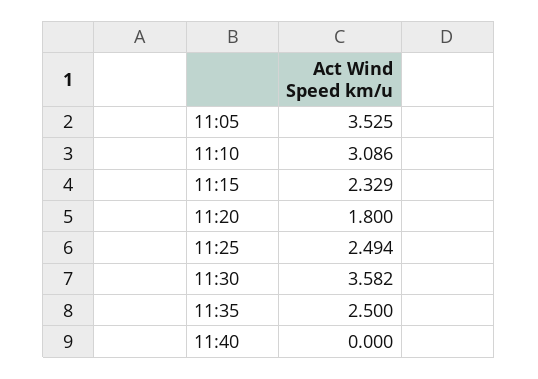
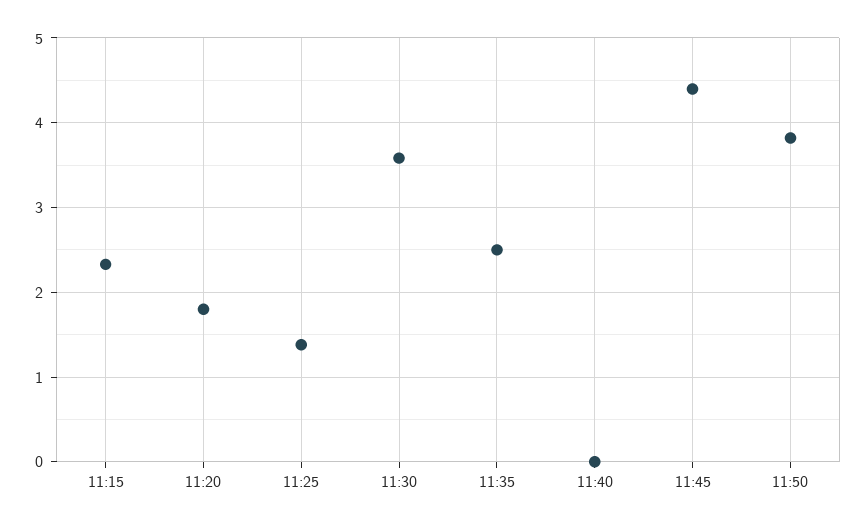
11:05: 3.525 -> none
11:10: 3.086 -> none
11:25: 2.494 -> 1.4
11:45: none -> 4.4
11:50: none -> 3.8

